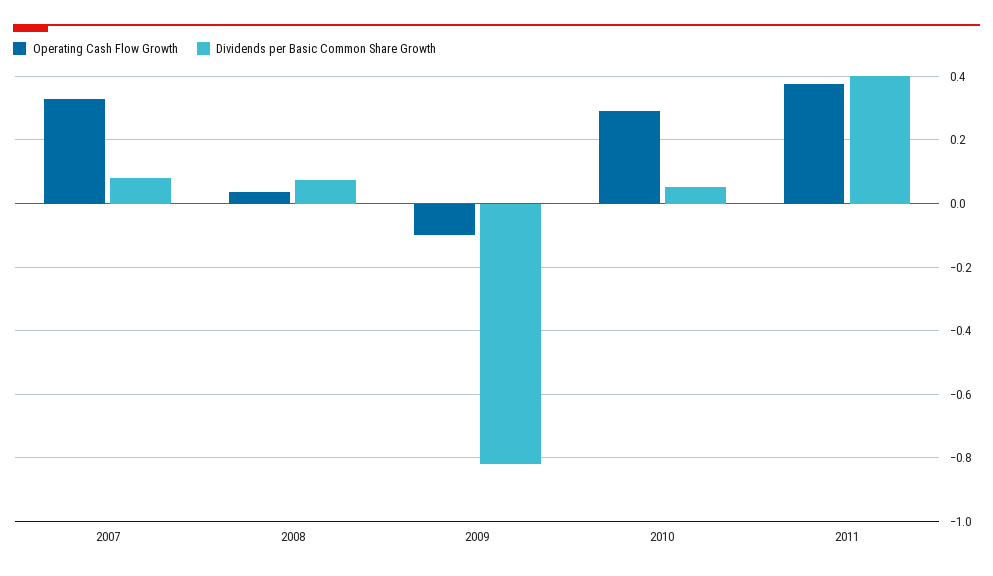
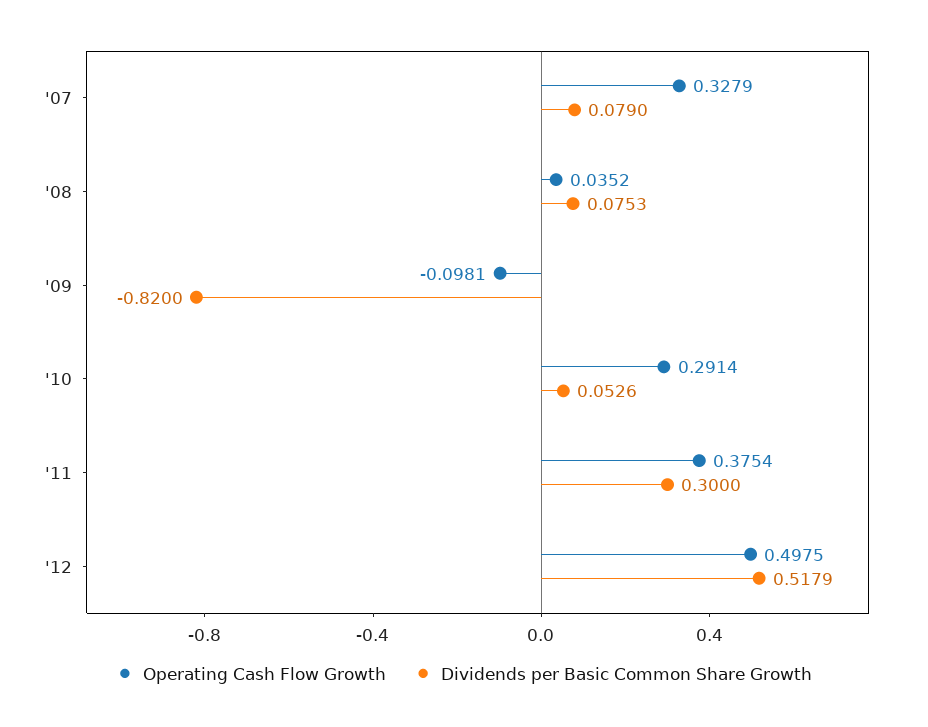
Dividends per Basic Common Share Growth, 2011: 0.4 -> 0.3
Operating Cash Flow Growth, '12: none -> 0.4975
Dividends per Basic Common Share Growth, '12: none -> 0.5179

